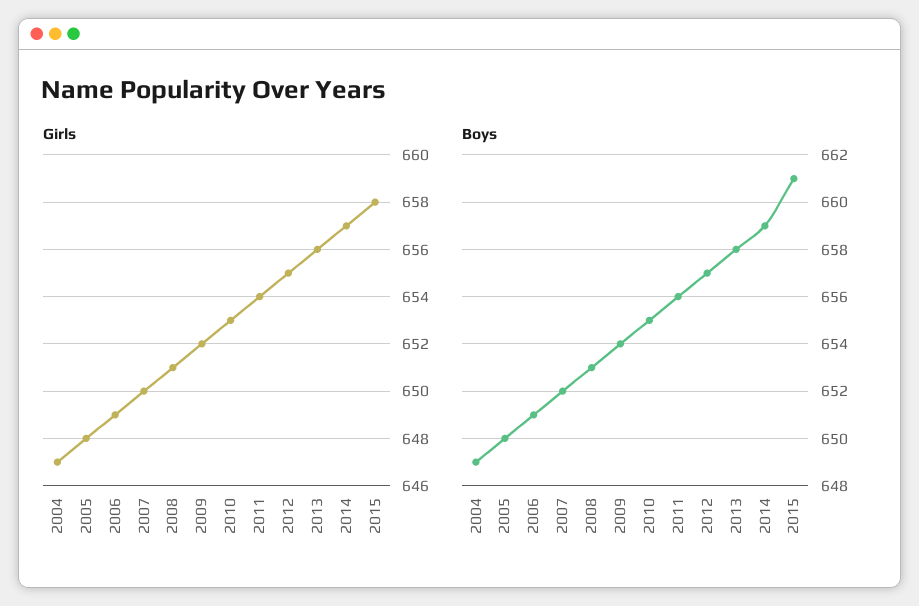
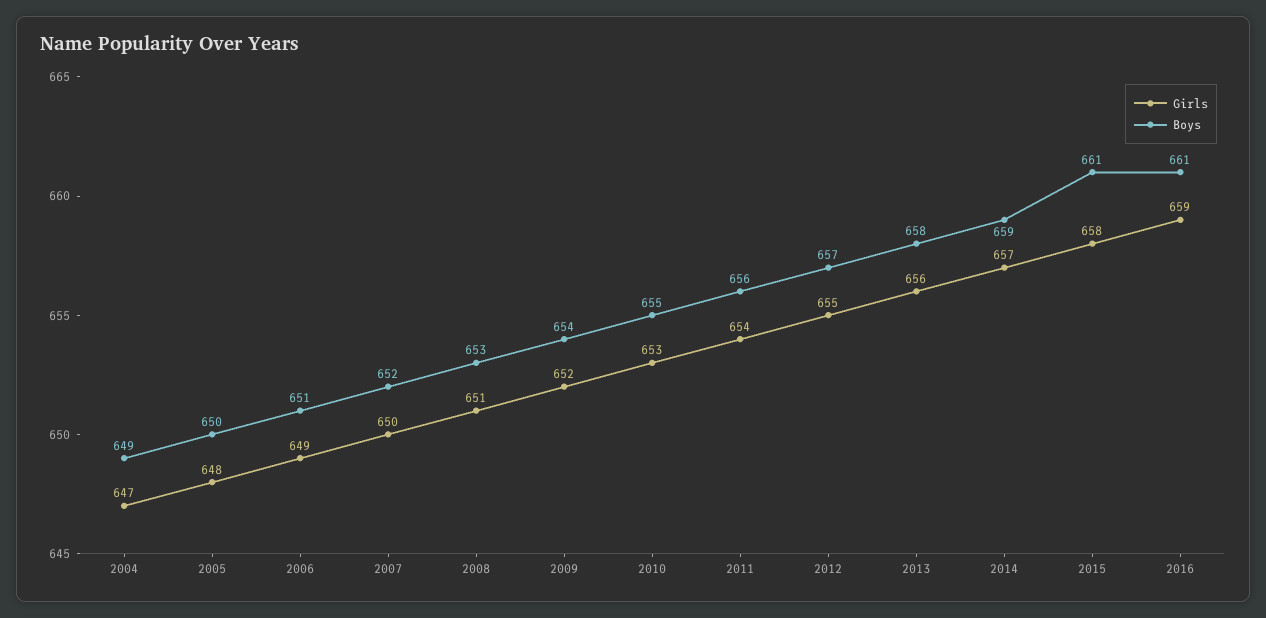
Girls, 2016: none -> 659
Boys, 2016: none -> 661

